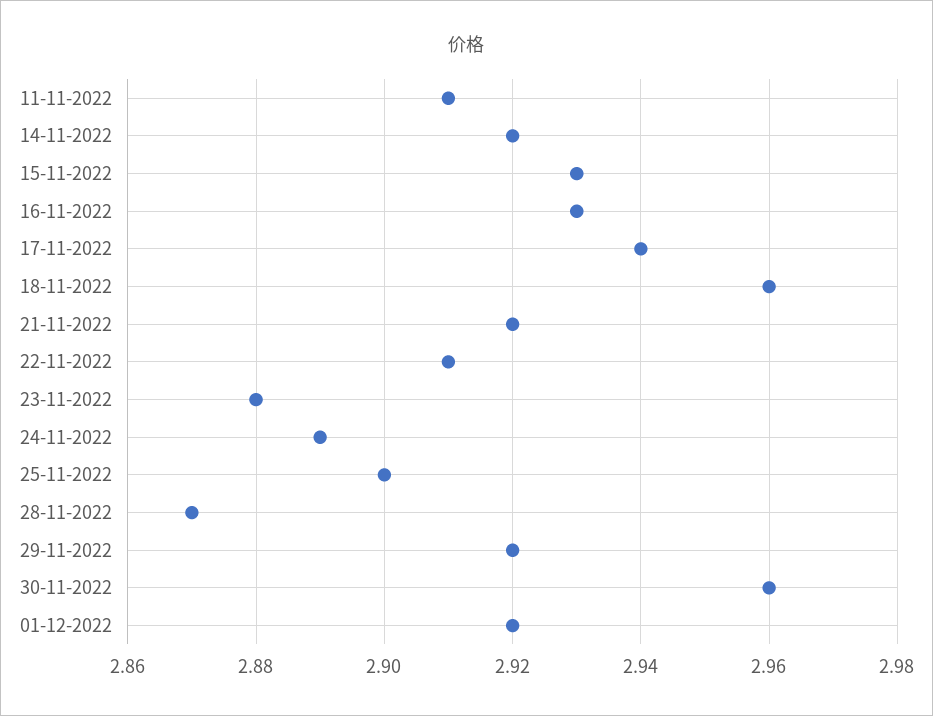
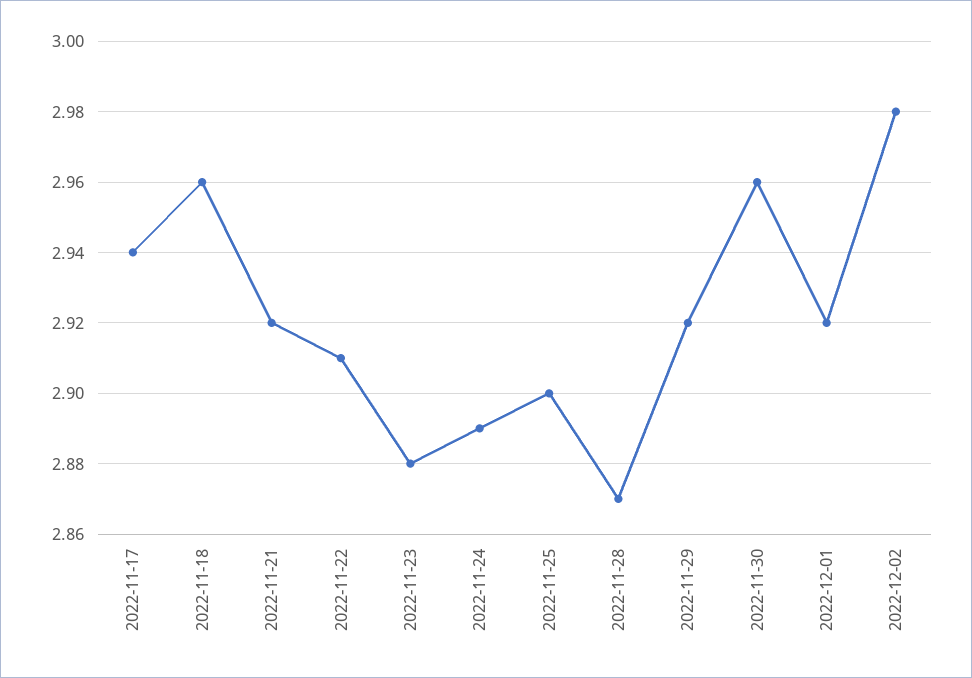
11-11-2022: 2.91 -> none
14-11-2022: 2.92 -> none
15-11-2022: 2.93 -> none
16-11-2022: 2.93 -> none
2022-12-02: none -> 2.98

